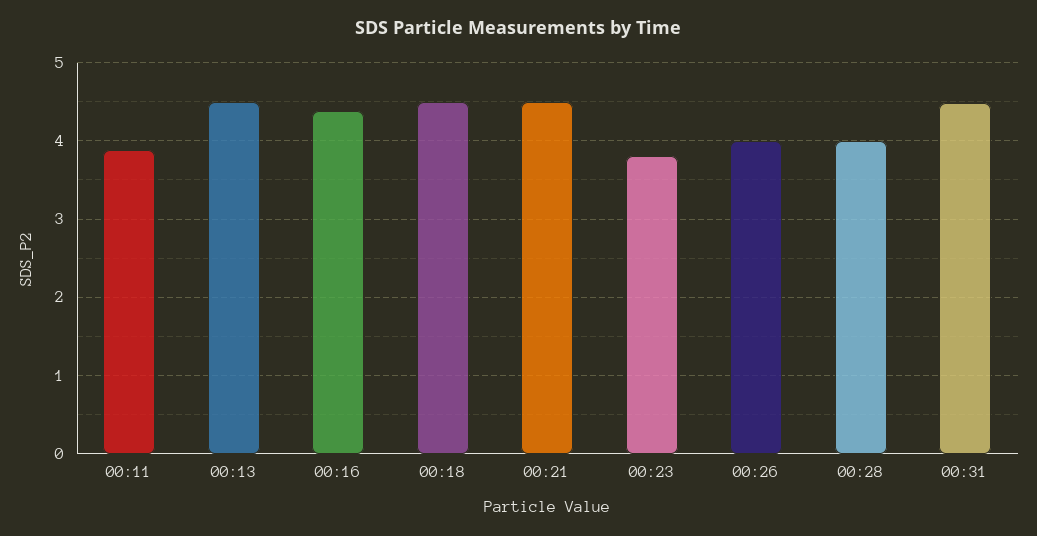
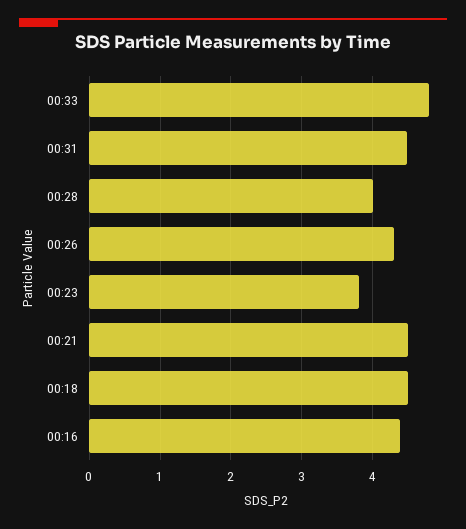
00:11: 3.9 -> none
00:13: 4.5 -> none
00:26: 4 -> 4.3
00:33: none -> 4.8

